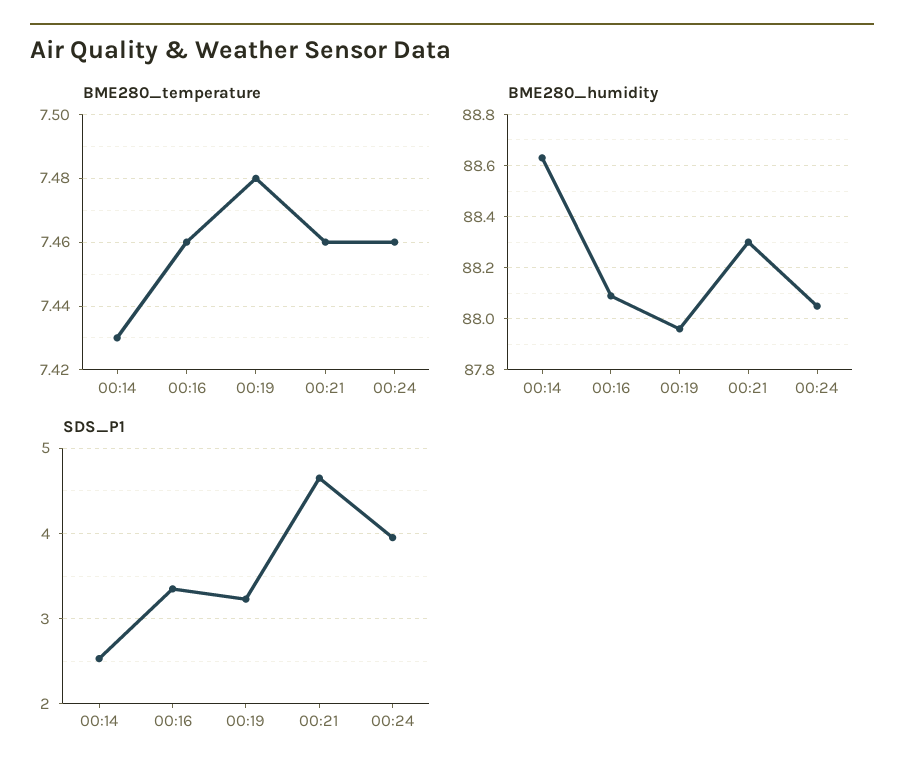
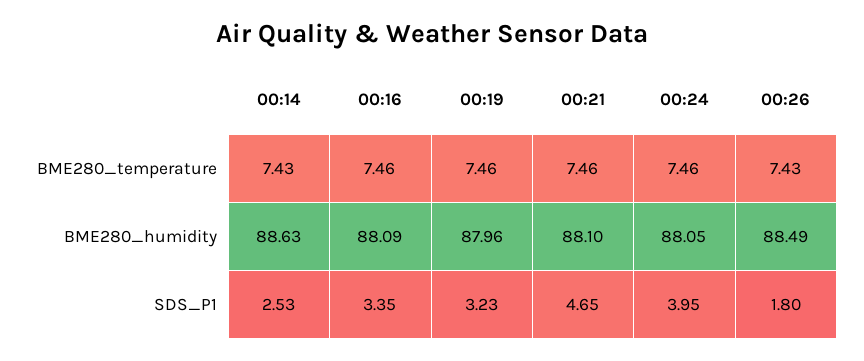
BME280_temperature, 00:19: 7.48 -> 7.46
BME280_humidity, 00:21: 88.3 -> 88.1
BME280_temperature, 00:26: none -> 7.43
BME280_humidity, 00:26: none -> 88.49
SDS_P1, 00:26: none -> 1.8

